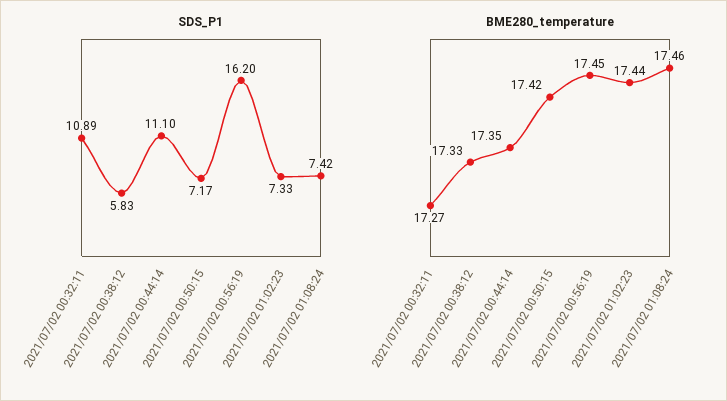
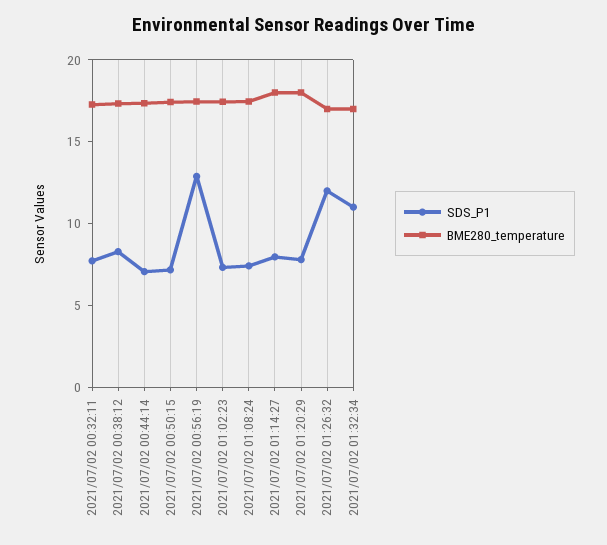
SDS_P1, 2021/07/02 00:32:11: 10.89 -> 8
SDS_P1, 2021/07/02 00:38:12: 5.83 -> 8
SDS_P1, 2021/07/02 00:44:14: 11.1 -> 7
SDS_P1, 2021/07/02 00:56:19: 16.2 -> 13
SDS_P1, 2021/07/02 01:14:27: none -> 8
BME280_temperature, 2021/07/02 01:14:27: none -> 18
SDS_P1, 2021/07/02 01:20:29: none -> 8
BME280_temperature, 2021/07/02 01:20:29: none -> 18
SDS_P1, 2021/07/02 01:26:32: none -> 12
BME280_temperature, 2021/07/02 01:26:32: none -> 17
SDS_P1, 2021/07/02 01:32:34: none -> 11
BME280_temperature, 2021/07/02 01:32:34: none -> 17

